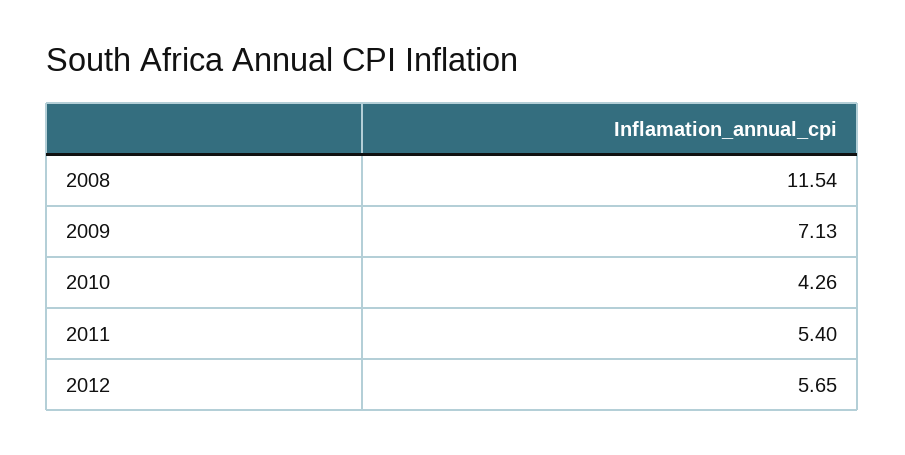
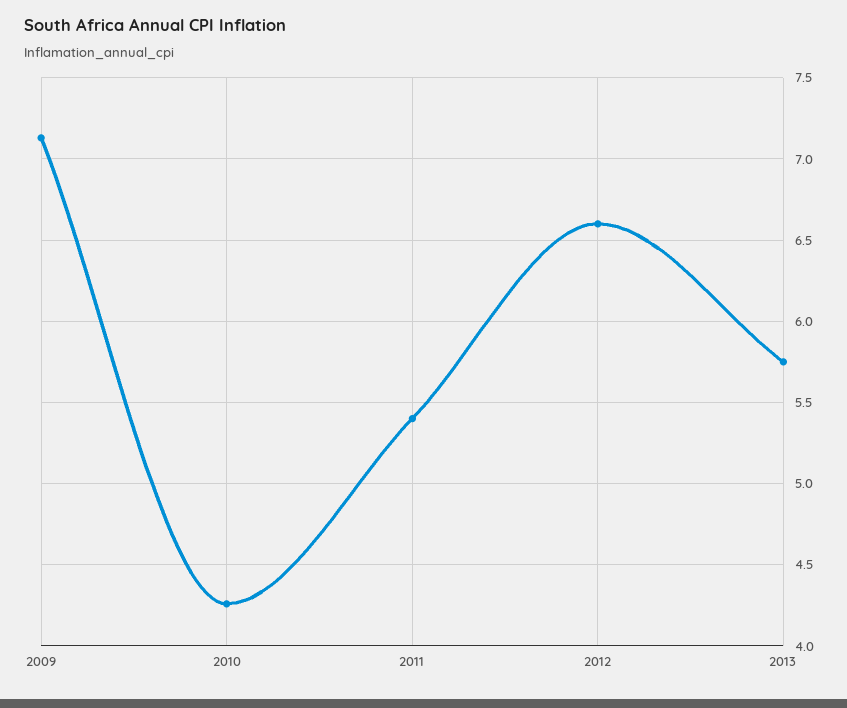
2008: 11.54 -> none
2012: 5.65 -> 6.6
2013: none -> 5.75

